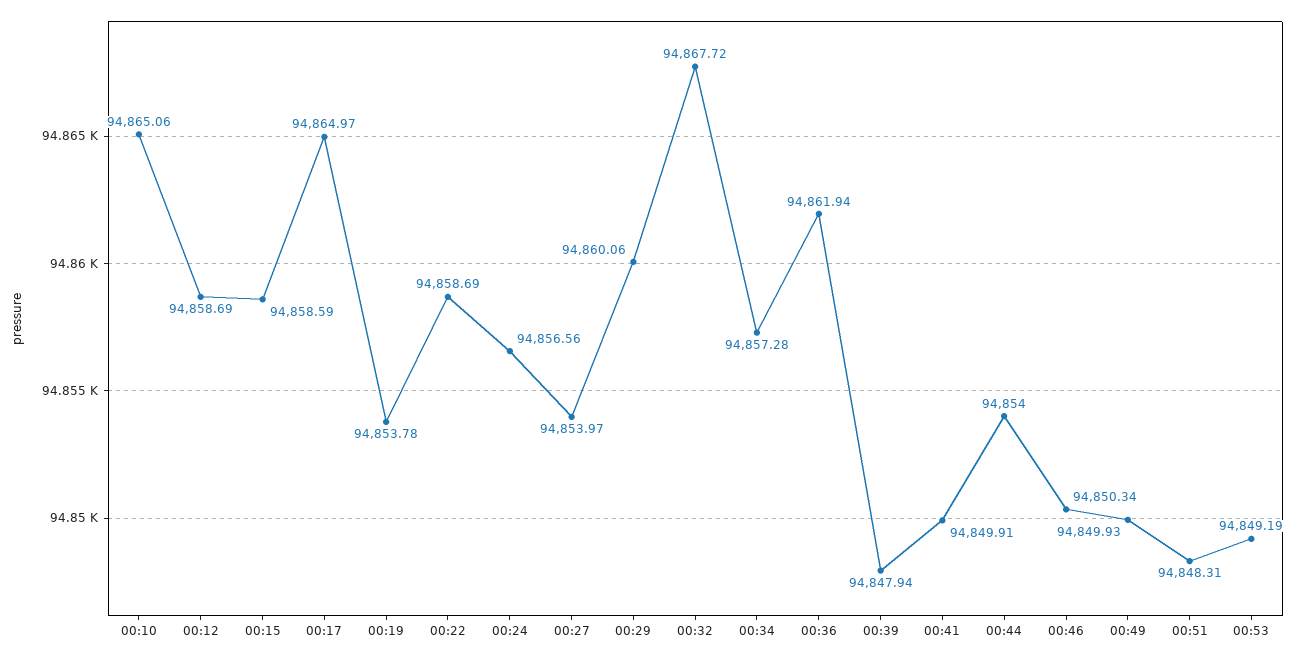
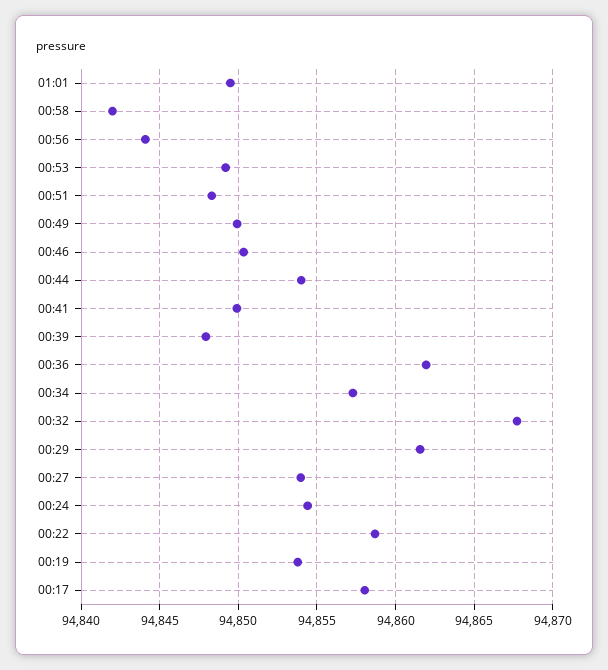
00:10: 94865.06 -> none
00:12: 94858.69 -> none
00:15: 94858.59 -> none
00:17: 94864.97 -> 94858
00:24: 94856.56 -> 94854.5
00:29: 94860.06 -> 94861.5
01:01: none -> 94849.5
00:58: none -> 94842
00:56: none -> 94844

